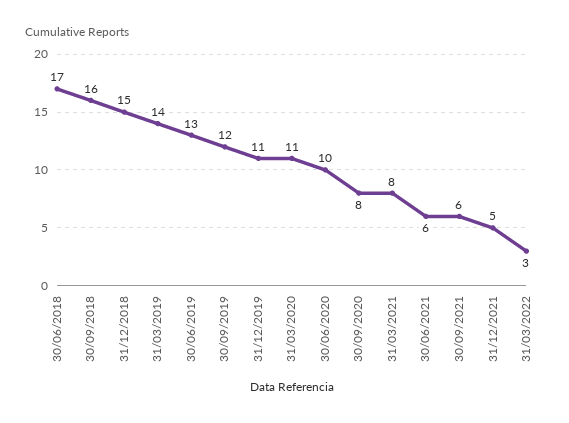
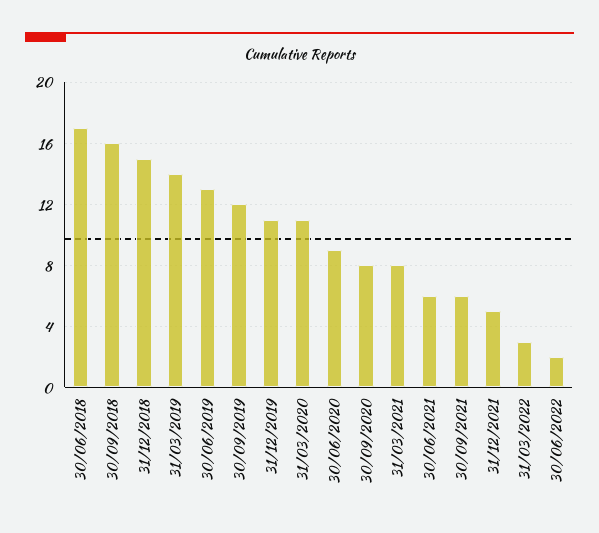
30/06/2020: 10 -> 9
30/06/2022: none -> 2

